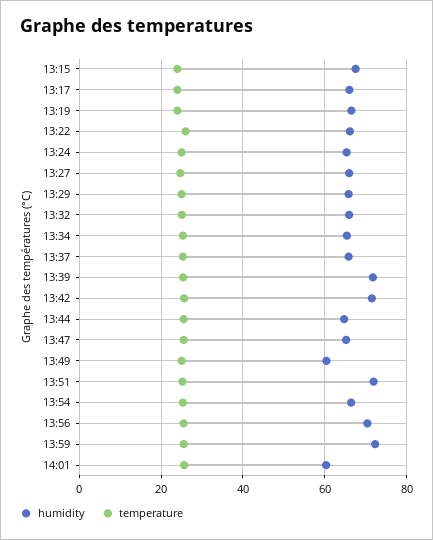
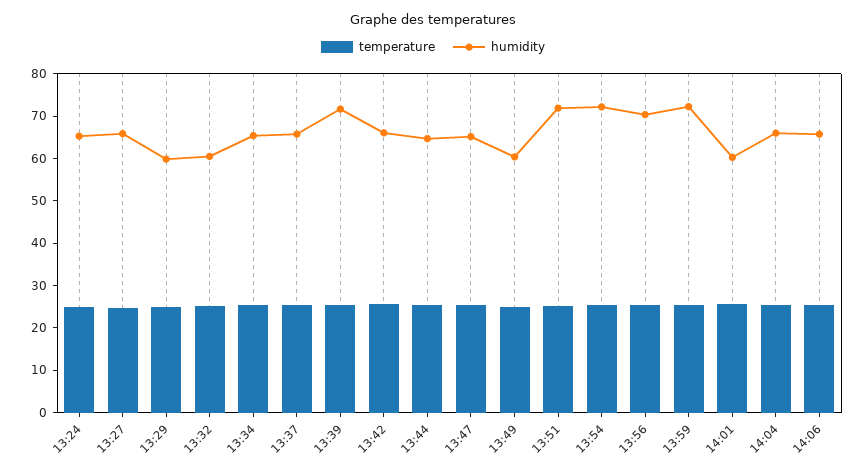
humidity, 13:15: 68 -> none
temperature, 13:15: 24 -> none
humidity, 13:17: 66 -> none
temperature, 13:17: 24 -> none
humidity, 13:19: 66 -> none
temperature, 13:19: 24 -> none
humidity, 13:22: 66 -> none
temperature, 13:22: 26 -> none
humidity, 13:29: 66 -> 60
humidity, 13:32: 66 -> 60
humidity, 13:42: 72 -> 66
humidity, 13:54: 66 -> 72
temperature, 14:04: none -> 26
humidity, 14:04: none -> 66
temperature, 14:06: none -> 26
humidity, 14:06: none -> 66

